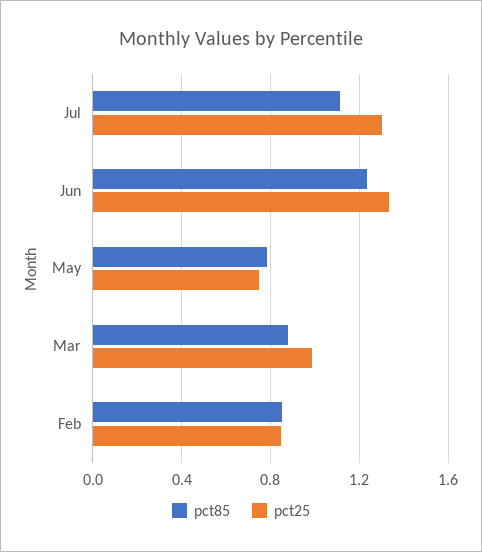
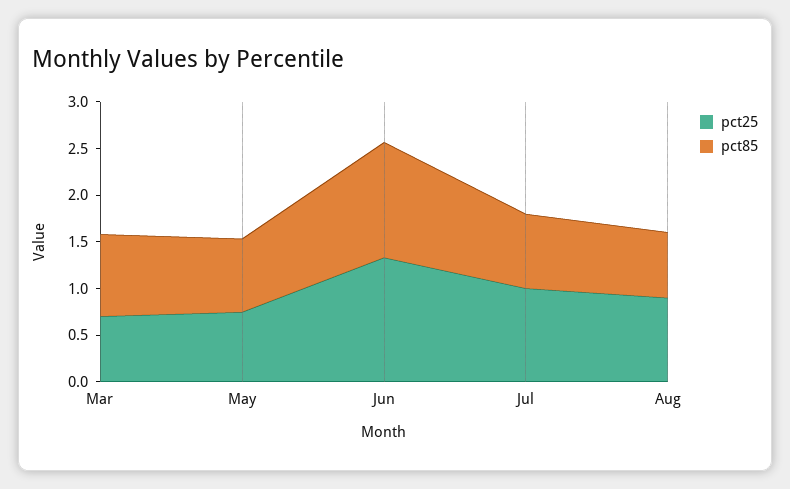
pct85, Jul: 1.1 -> 0.8
pct25, Jul: 1.3 -> 1
pct25, Mar: 1 -> 0.7
pct85, Feb: 0.85 -> none
pct25, Feb: 0.85 -> none
pct25, Aug: none -> 0.9
pct85, Aug: none -> 0.7

